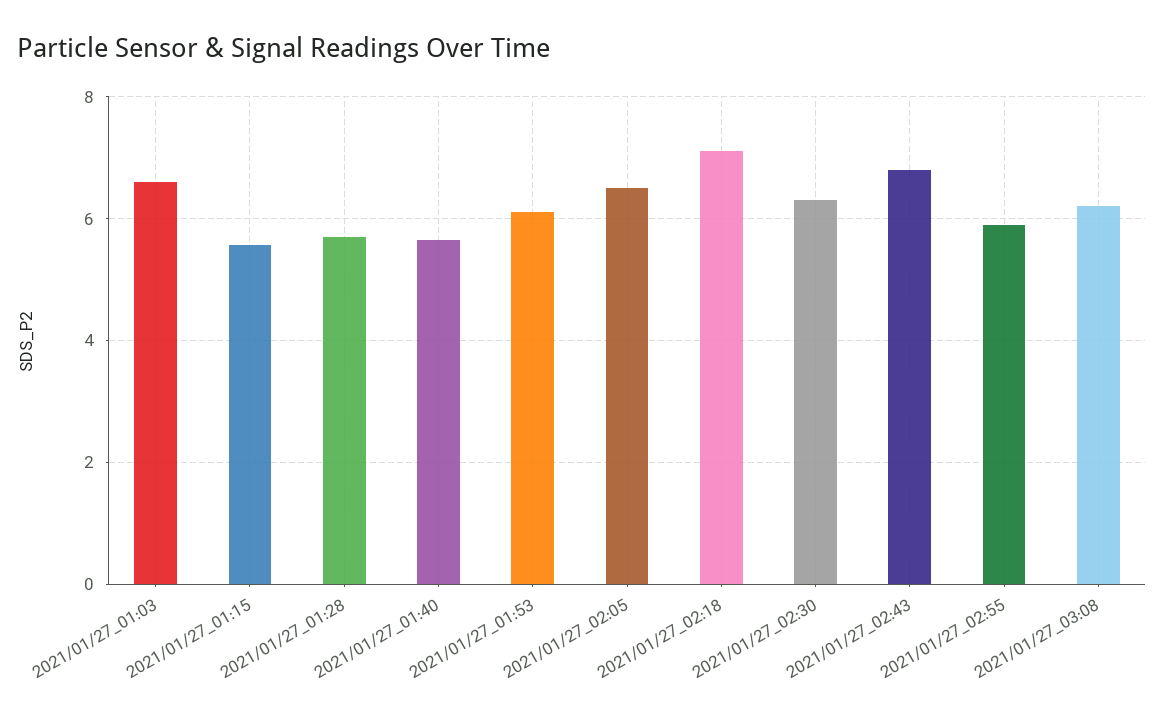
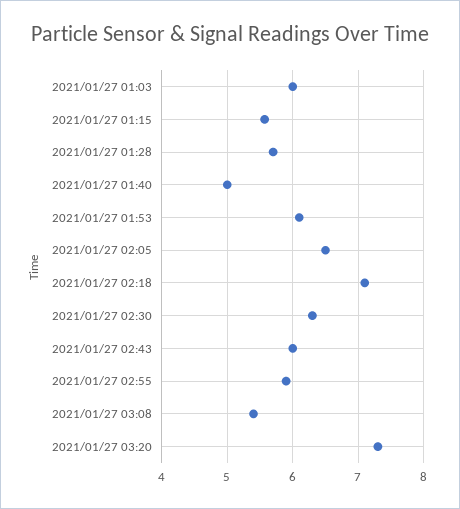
2021/01/27_01:03: 6.6 -> 6
2021/01/27_01:40: 5.6 -> 5
2021/01/27_02:43: 6.8 -> 6
2021/01/27_03:08: 6.2 -> 5.4
2021/01/27 03:20: none -> 7.3

